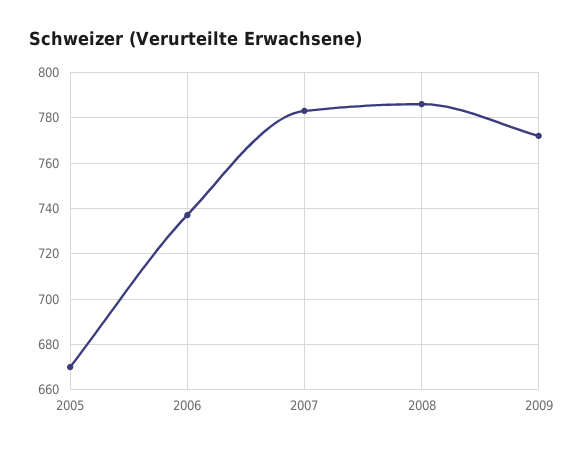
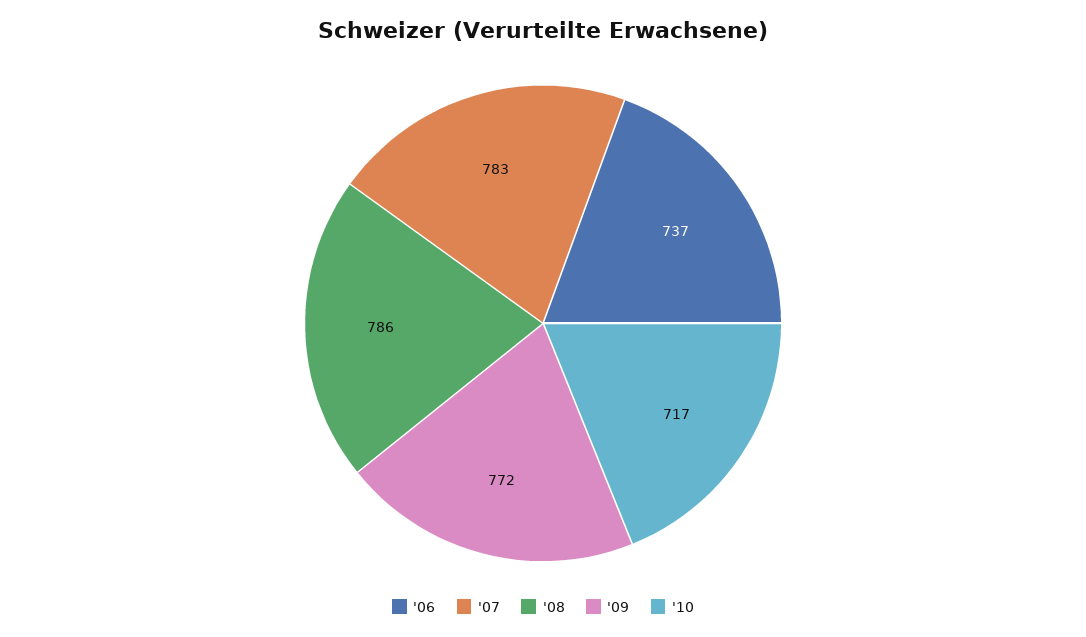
2005: 670 -> none
'10: none -> 717

